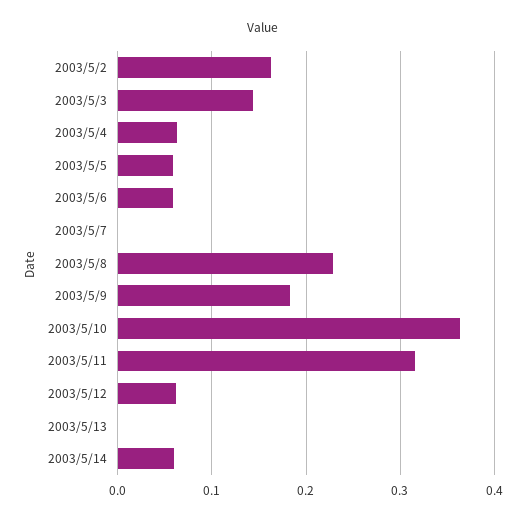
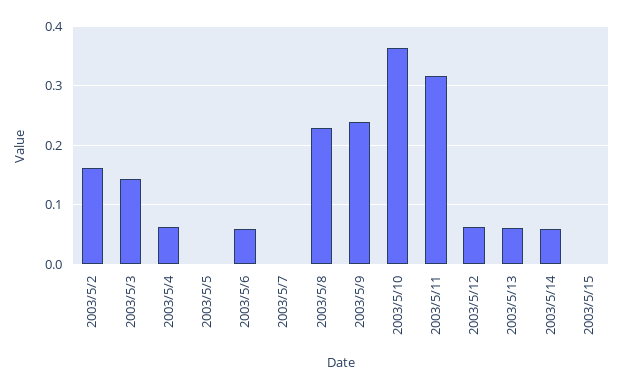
2003/5/5: 0.06 -> 0
2003/5/9: 0.18 -> 0.24
2003/5/13: 0 -> 0.06
2003/5/15: none -> 0

